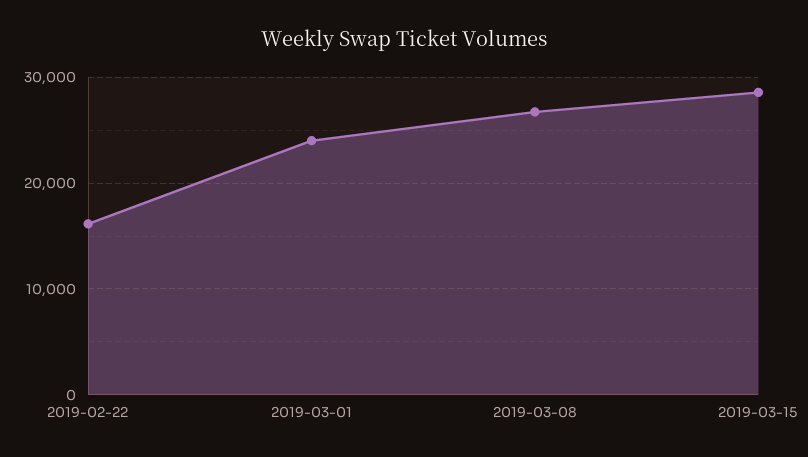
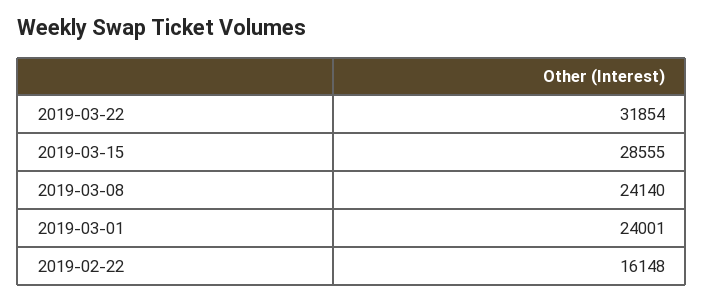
2019-03-08: 27000 -> 24140
2019-03-22: none -> 31854

